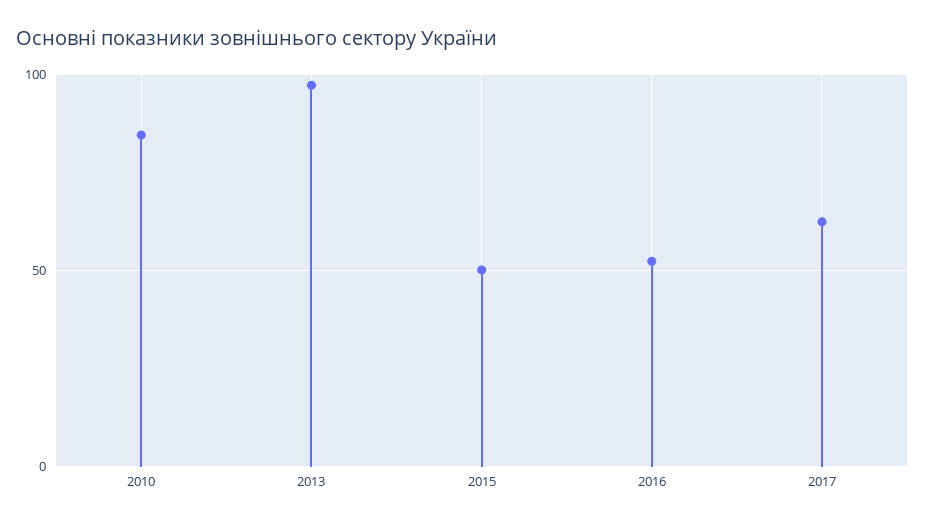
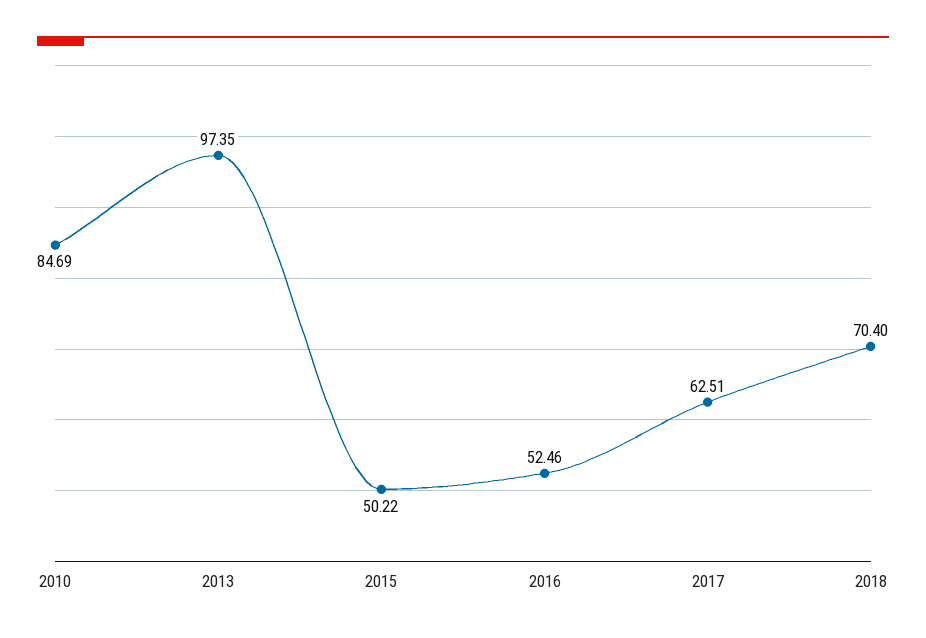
2018: none -> 70.4

